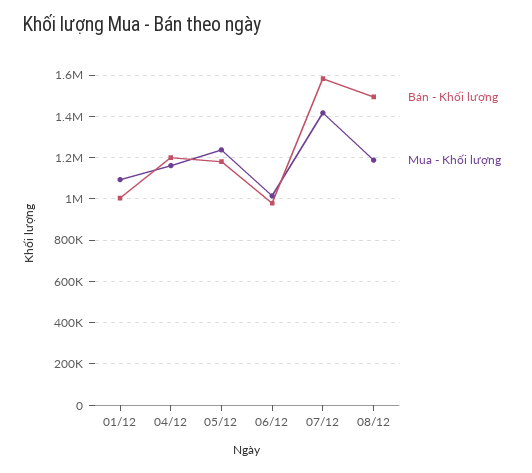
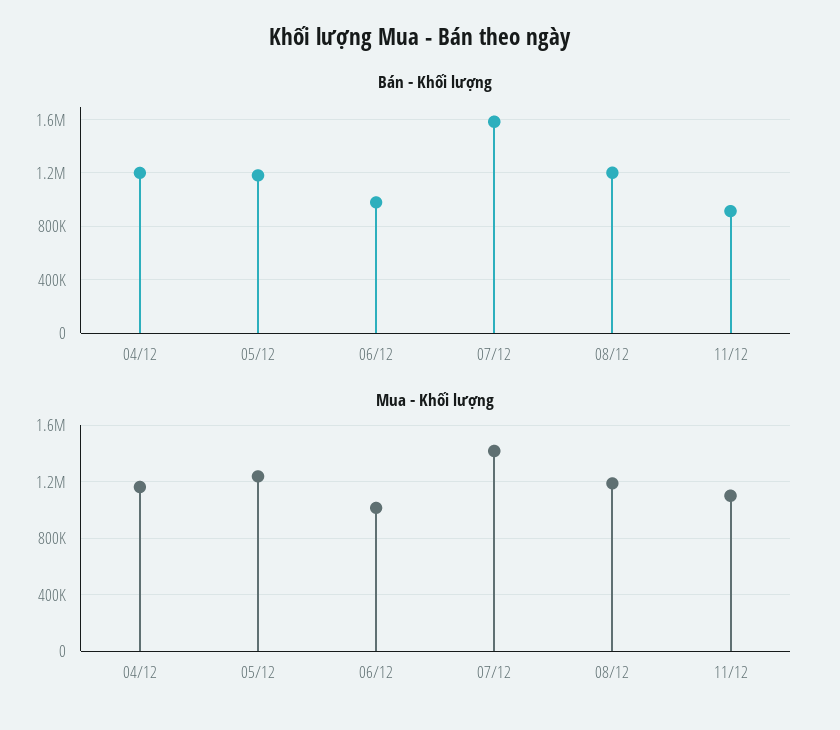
Bán - Khối lượng, 01/12: 1000000 -> none
Mua - Khối lượng, 01/12: 1100000 -> none
Bán - Khối lượng, 08/12: 1500000 -> 1200000
Bán - Khối lượng, 11/12: none -> 900000
Mua - Khối lượng, 11/12: none -> 1100000

